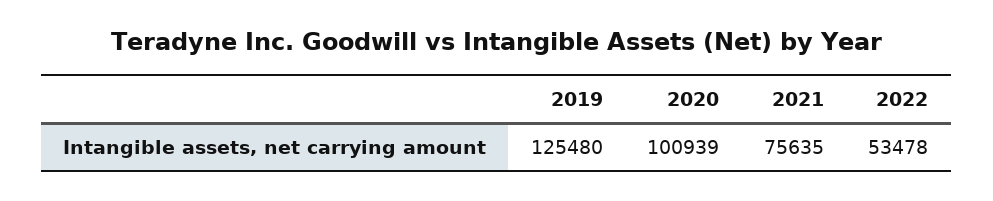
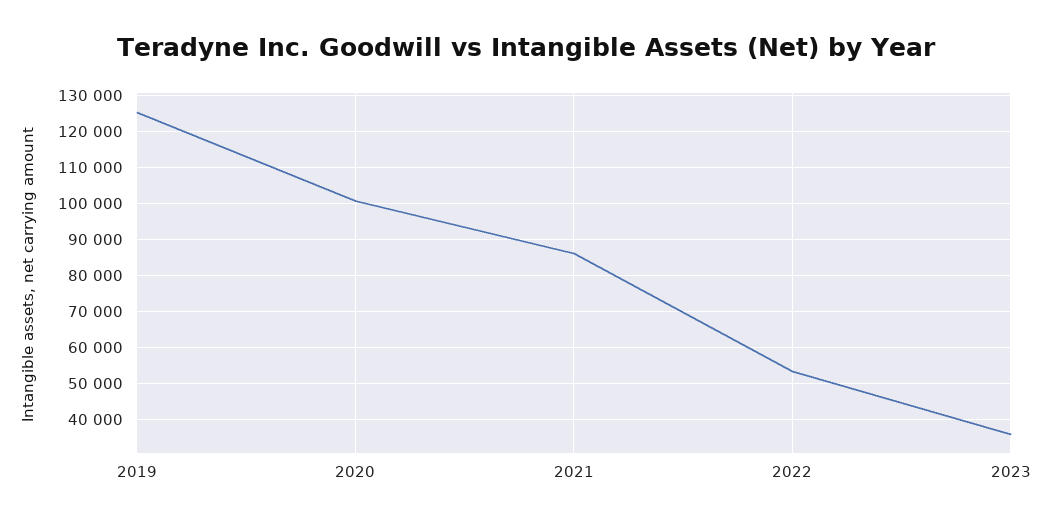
2021: 75635 -> 86000
2023: none -> 36000

